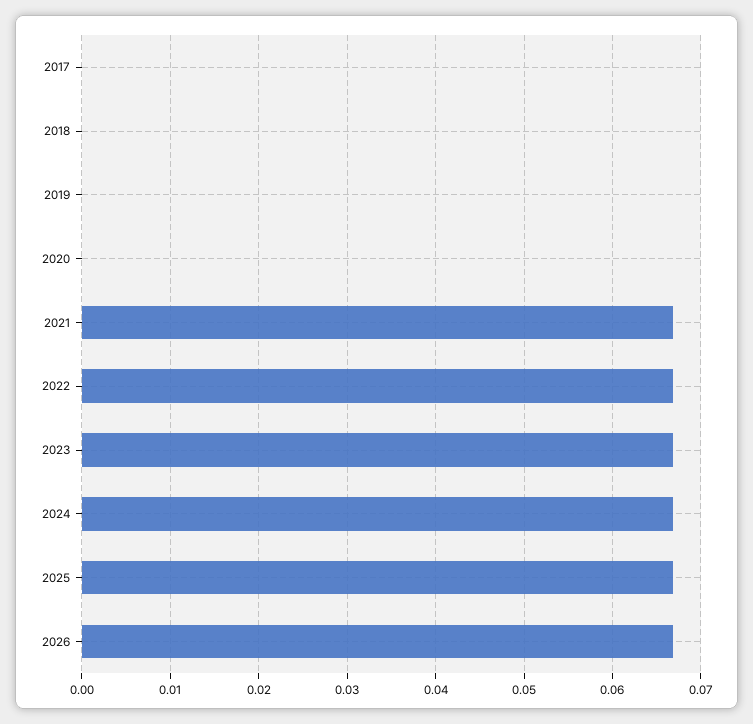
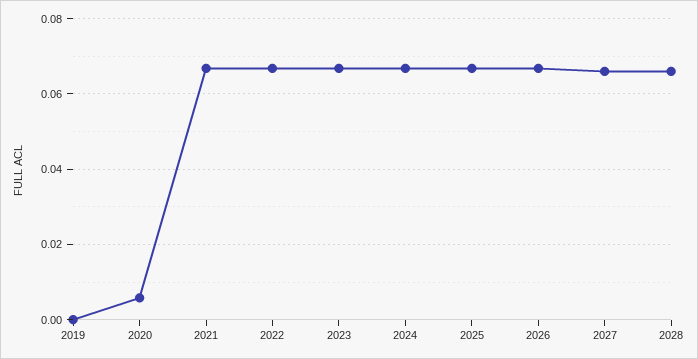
2017: 0 -> none
2018: 0 -> none
2020: 0 -> 0.006
2027: none -> 0.066
2028: none -> 0.066

